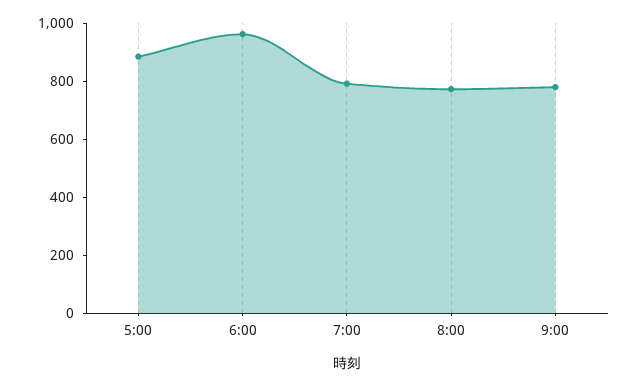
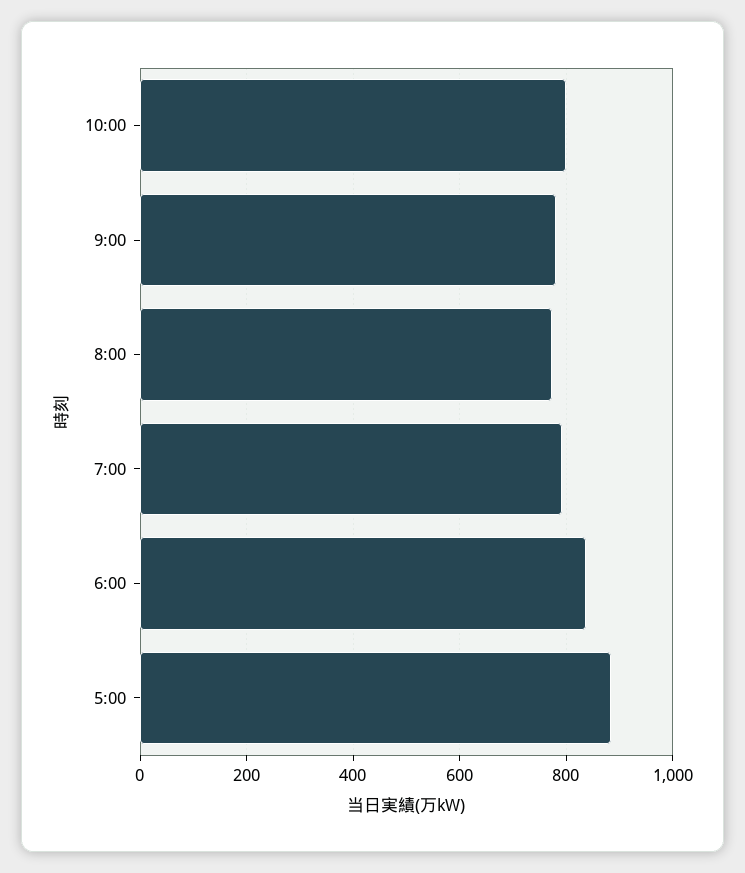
6:00: 950 -> 840
10:00: none -> 800

